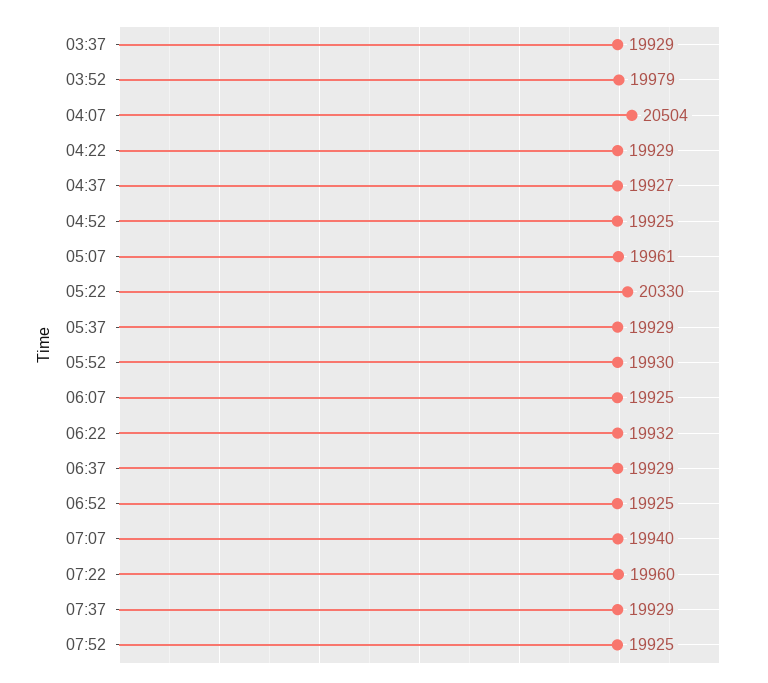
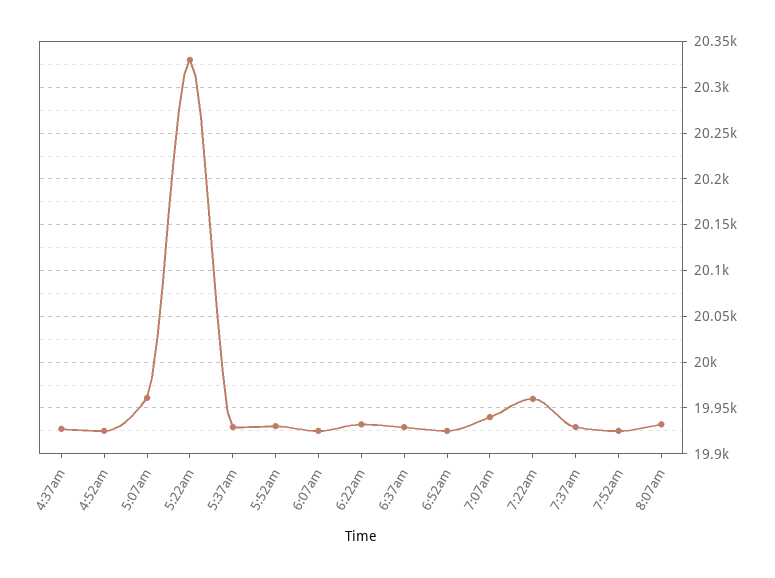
03:37: 19929 -> none
03:52: 19979 -> none
04:07: 20504 -> none
04:22: 19929 -> none
8:07am: none -> 19930

